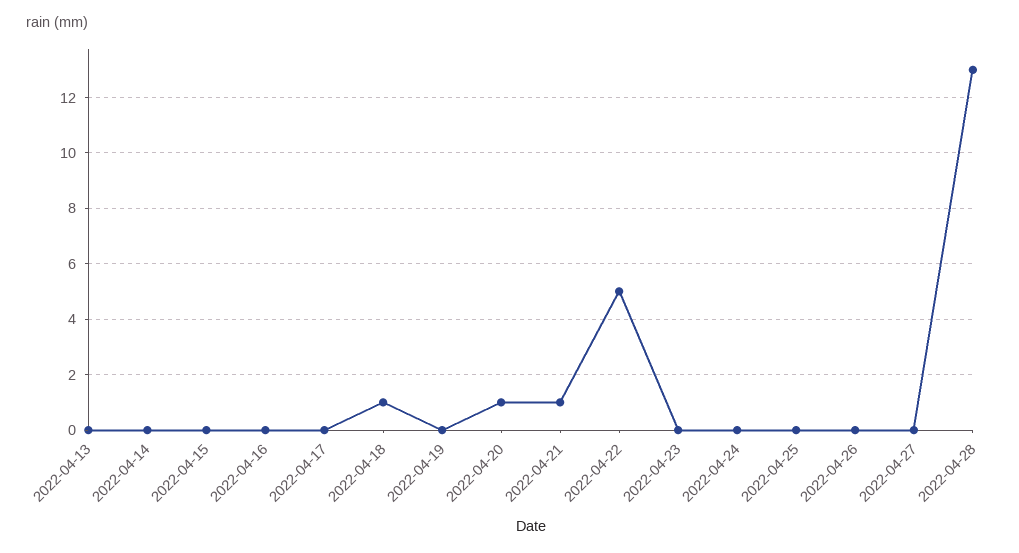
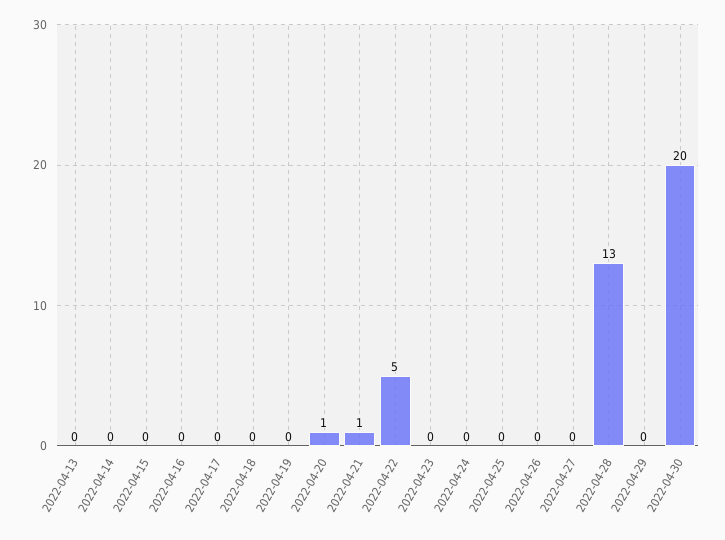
2022-04-18: 1 -> 0
2022-04-29: none -> 0
2022-04-30: none -> 20

